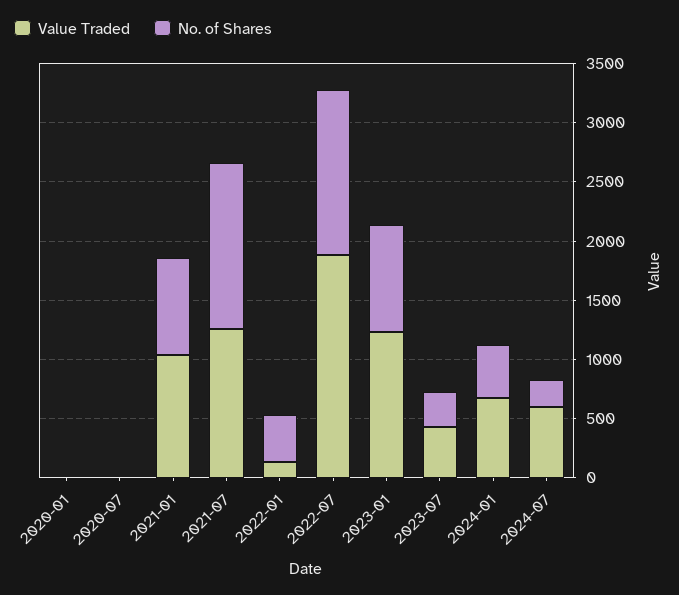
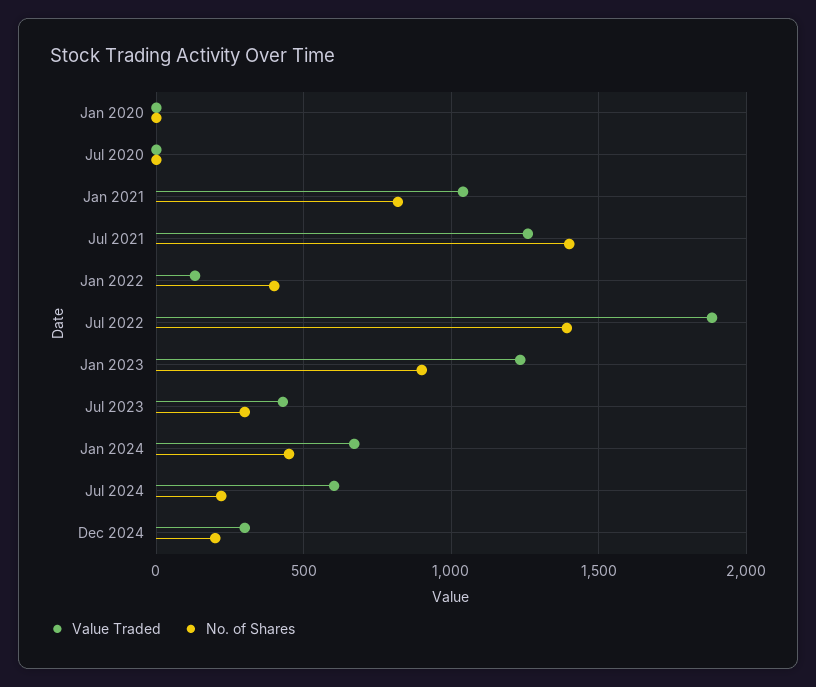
Value Traded, Dec 2024: none -> 300
No. of Shares, Dec 2024: none -> 200

